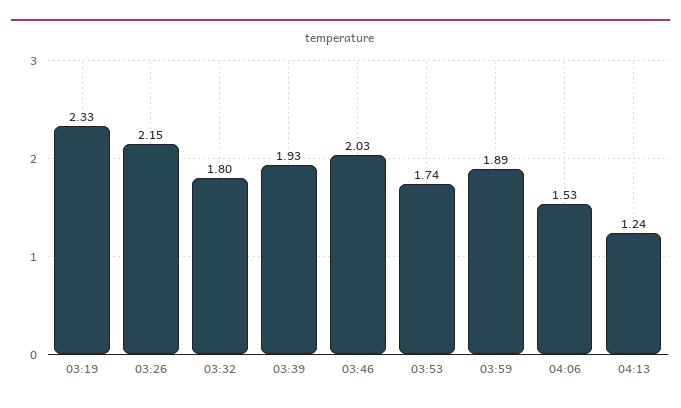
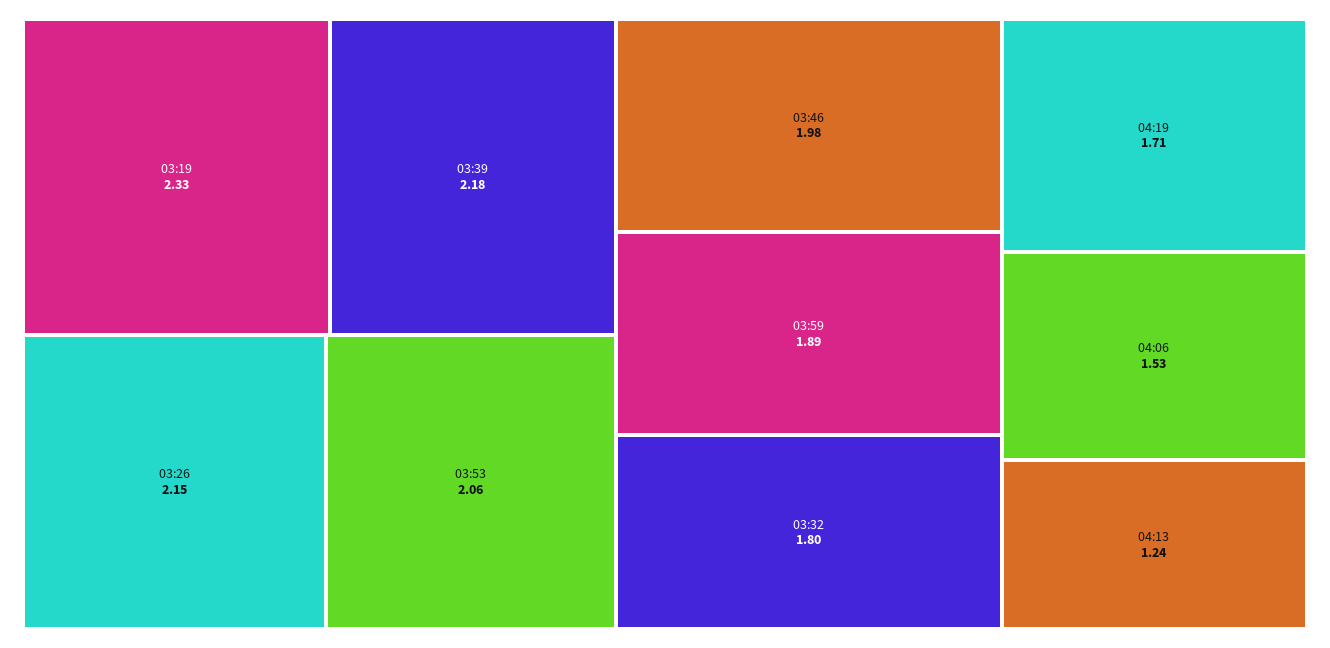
03:39: 1.93 -> 2.18
03:46: 2.03 -> 1.98
03:53: 1.74 -> 2.06
04:19: none -> 1.71

